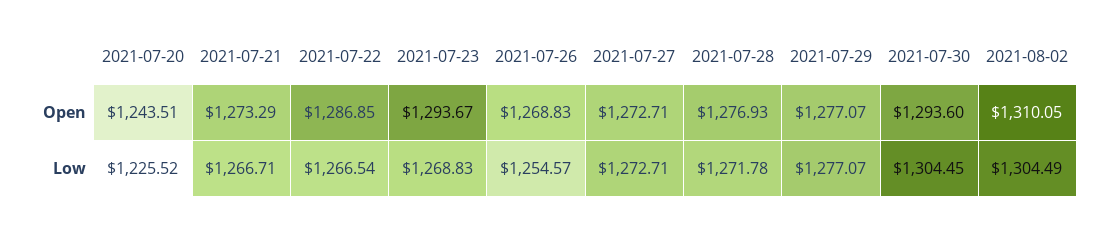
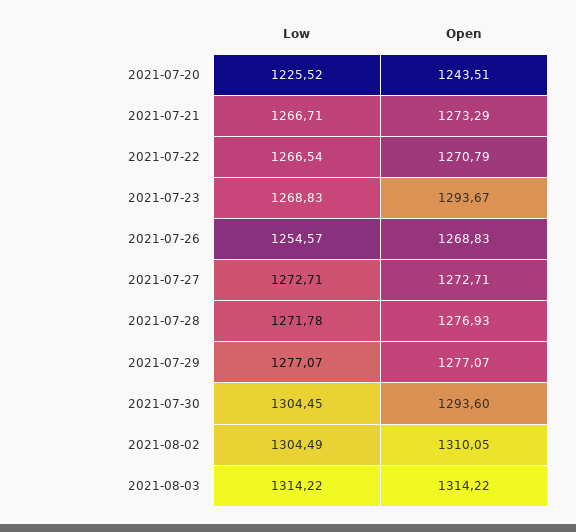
2021-07-22, Open: 1286.85 -> 1270.79
2021-08-03, Low: none -> 1314.22
2021-08-03, Open: none -> 1314.22

